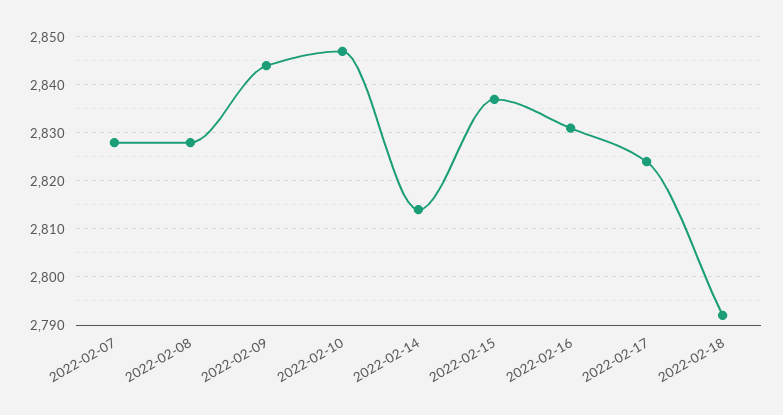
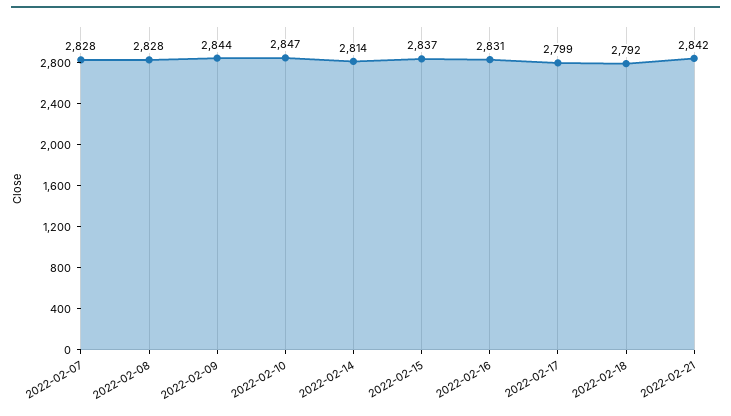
2022-02-17: 2825 -> 2799
2022-02-21: none -> 2842

